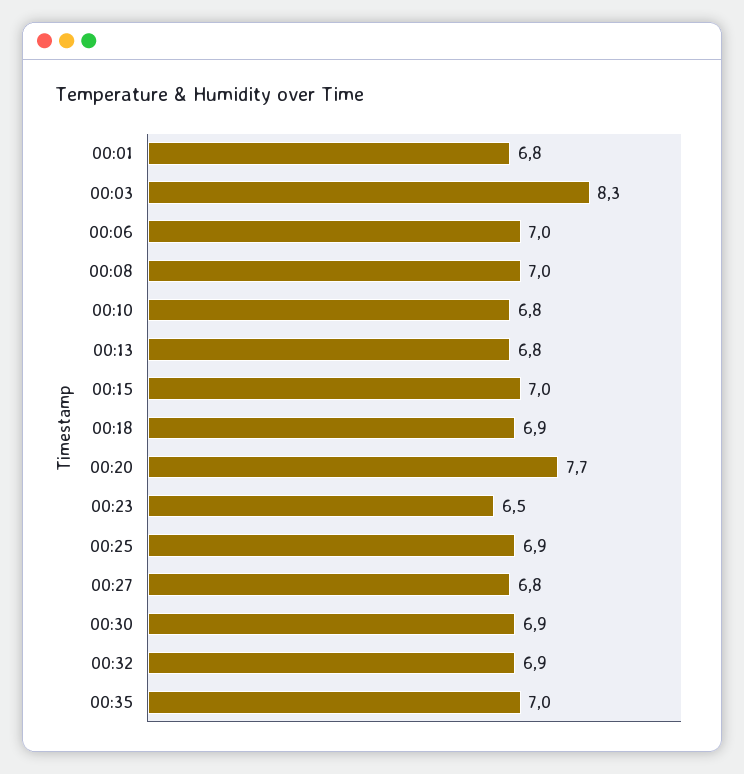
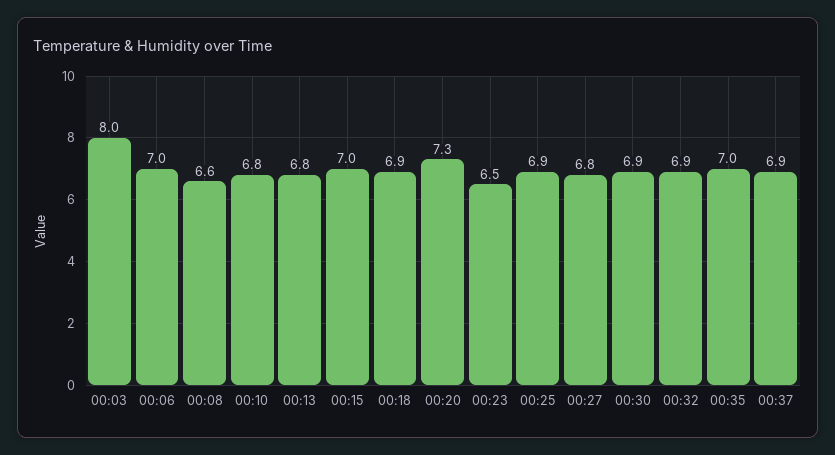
00:01: 6.8 -> none
00:03: 8.3 -> 8
00:08: 7 -> 6.6
00:20: 7.7 -> 7.3
00:37: none -> 6.9

